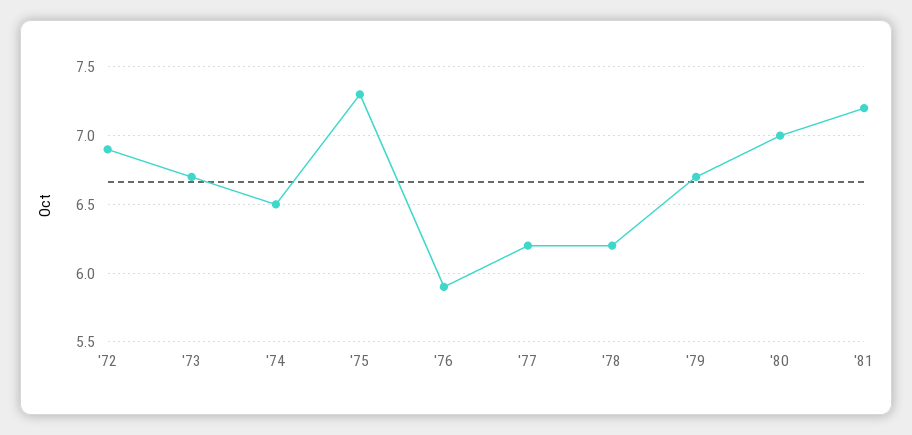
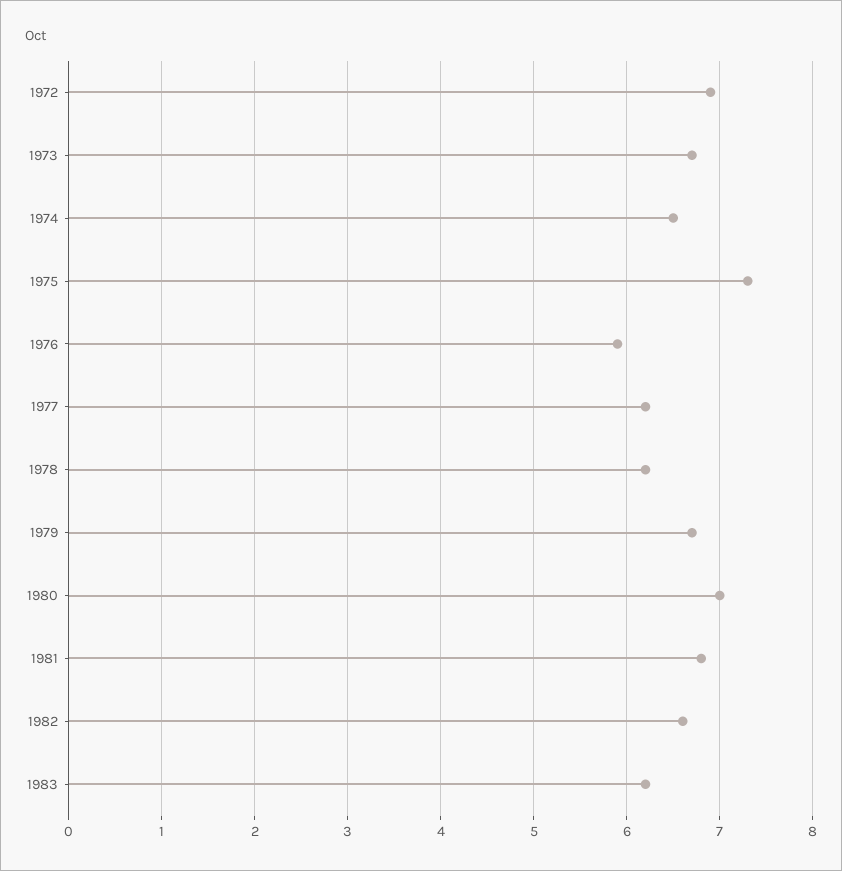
'81: 7.2 -> 6.8
1982: none -> 6.6
1983: none -> 6.2

